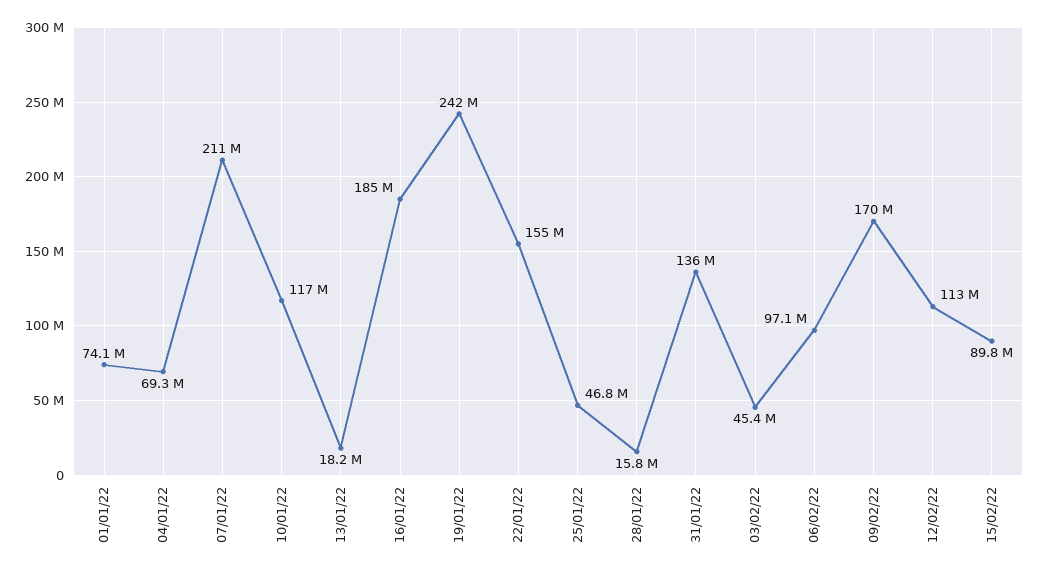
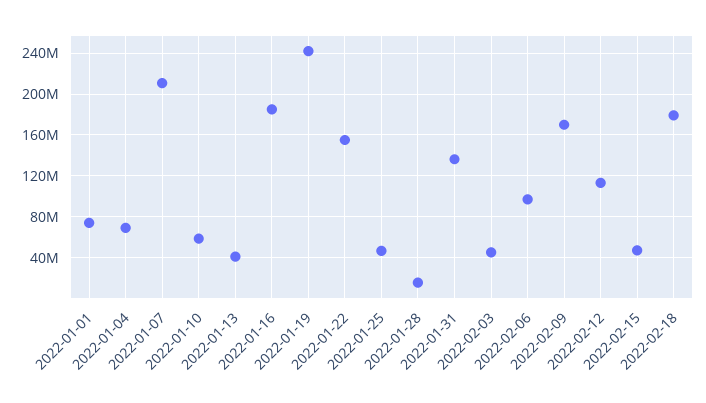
10/01/22: 117000000 -> 60000000
13/01/22: 18200000 -> 40000000
15/02/22: 89800000 -> 50000000
2022-02-18: none -> 180000000

